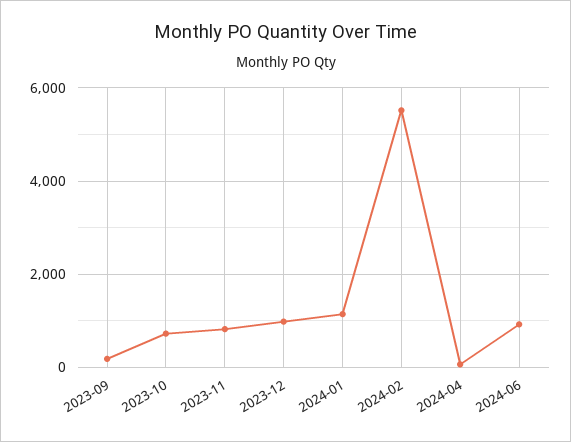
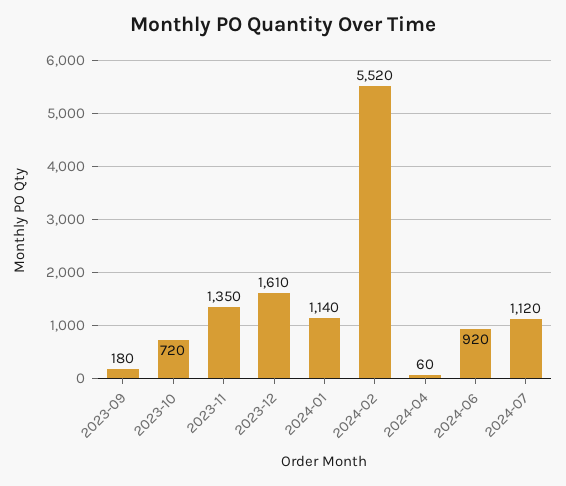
2023-11: 800 -> 1350
2023-12: 1000 -> 1610
2024-07: none -> 1120

